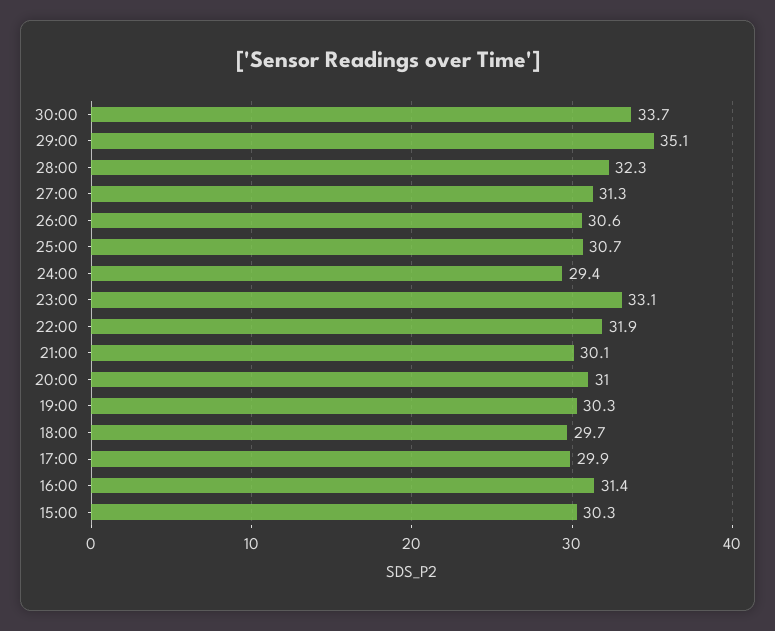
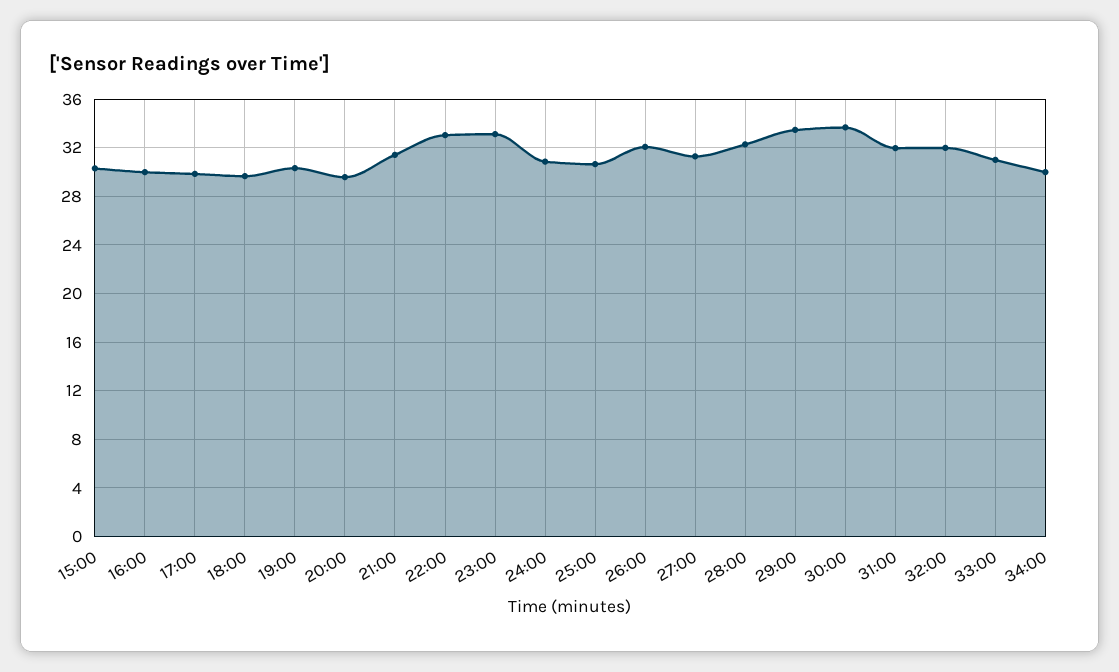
29:00: 35.1 -> 33.5
26:00: 30.6 -> 32
24:00: 29.4 -> 31
22:00: 31.9 -> 33
21:00: 30.1 -> 31.5
20:00: 31 -> 29.5
16:00: 31.4 -> 30
31:00: none -> 32
32:00: none -> 32
33:00: none -> 31
34:00: none -> 30

